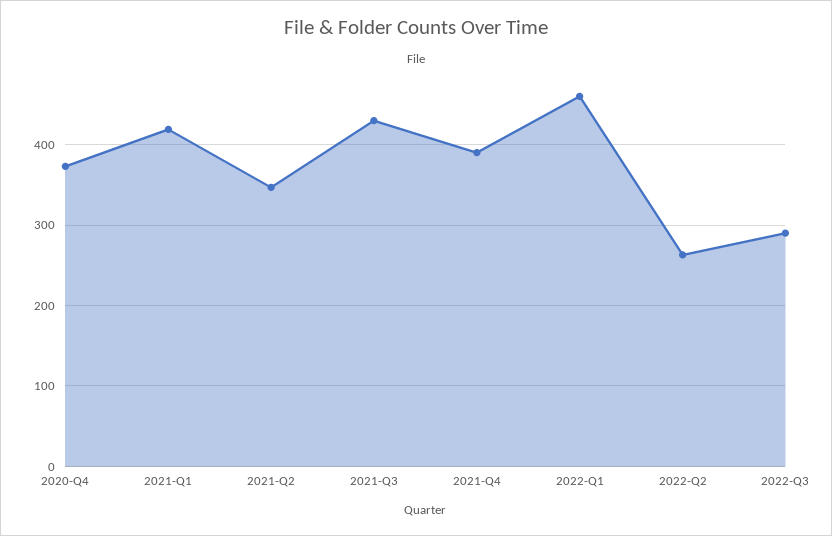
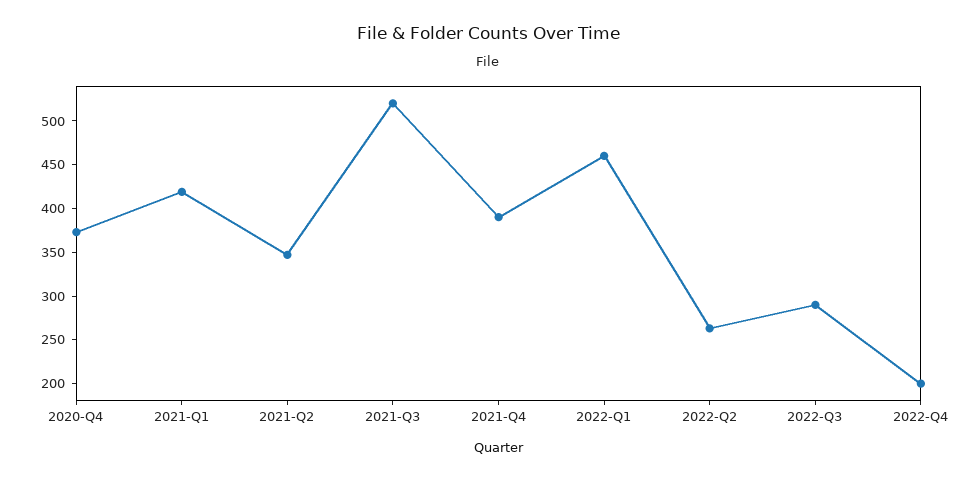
2021-Q3: 430 -> 520
2022-Q4: none -> 200

